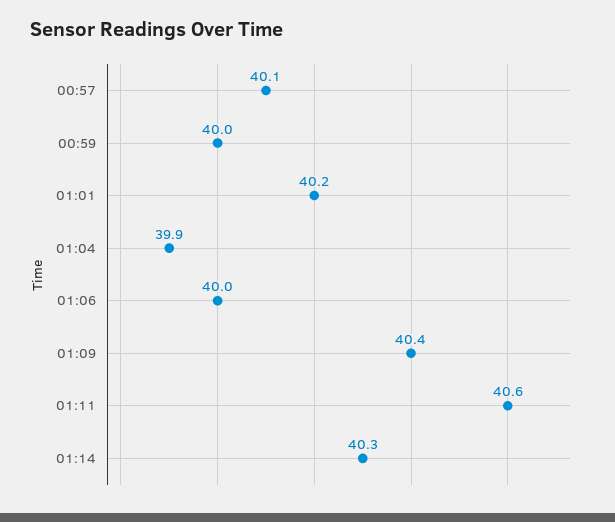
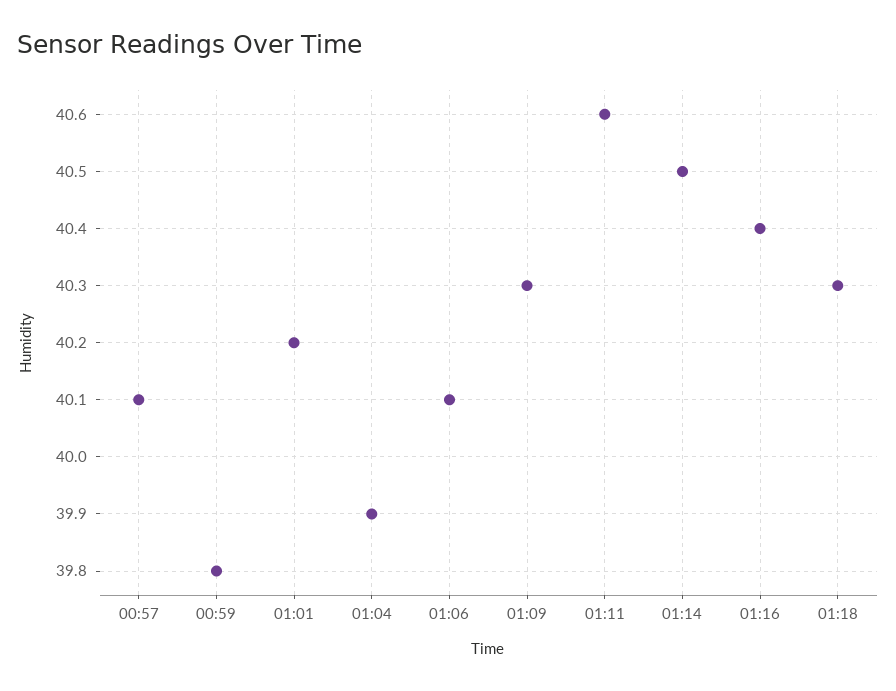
00:59: 40 -> 39.8
01:06: 40 -> 40.1
01:09: 40.4 -> 40.3
01:14: 40.3 -> 40.5
01:16: none -> 40.4
01:18: none -> 40.3

